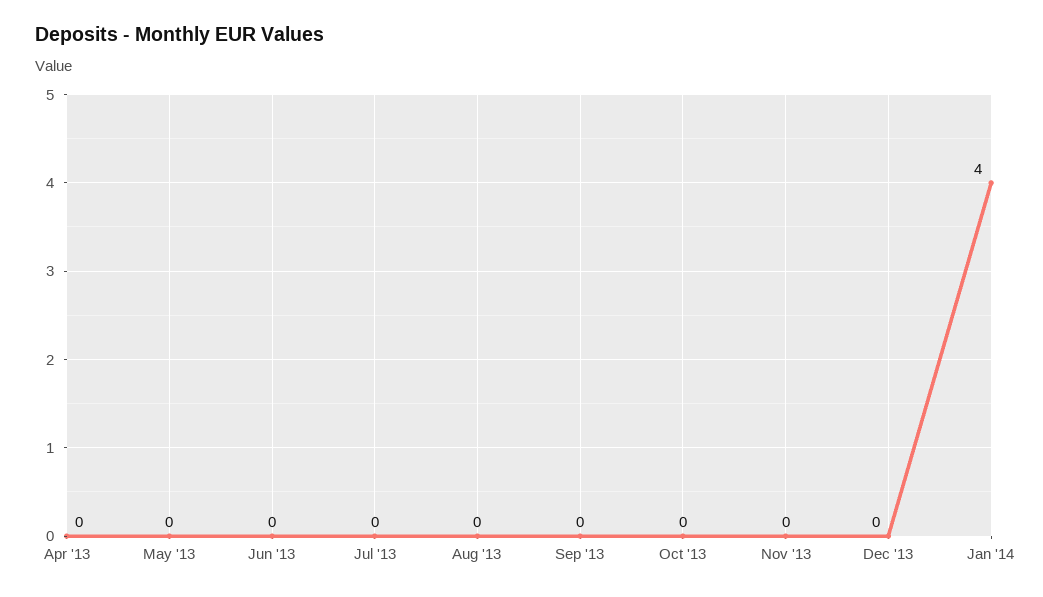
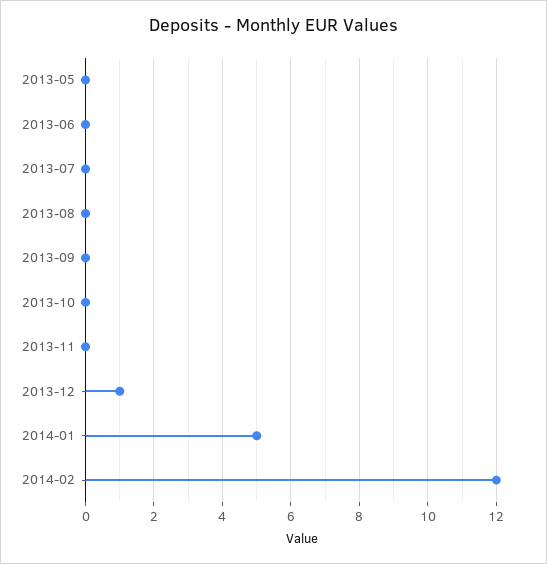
Apr '13: 0 -> none
Dec '13: 0 -> 1
Jan '14: 4 -> 5
2014-02: none -> 12

